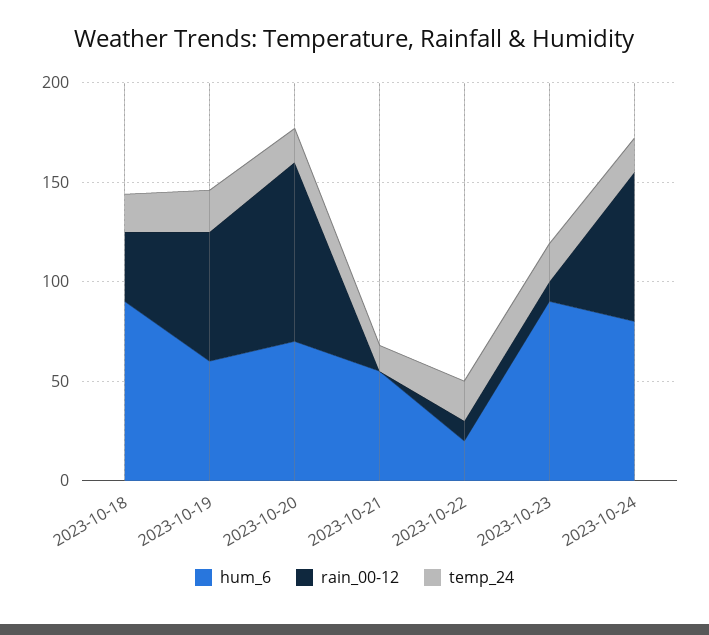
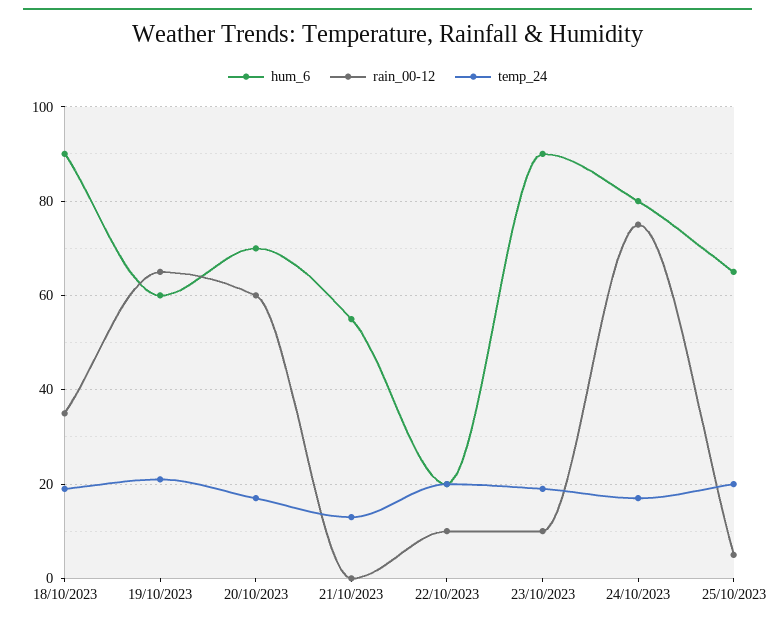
rain_00-12, 2023-10-20: 90 -> 60
hum_6, 25/10/2023: none -> 65
rain_00-12, 25/10/2023: none -> 5
temp_24, 25/10/2023: none -> 20

